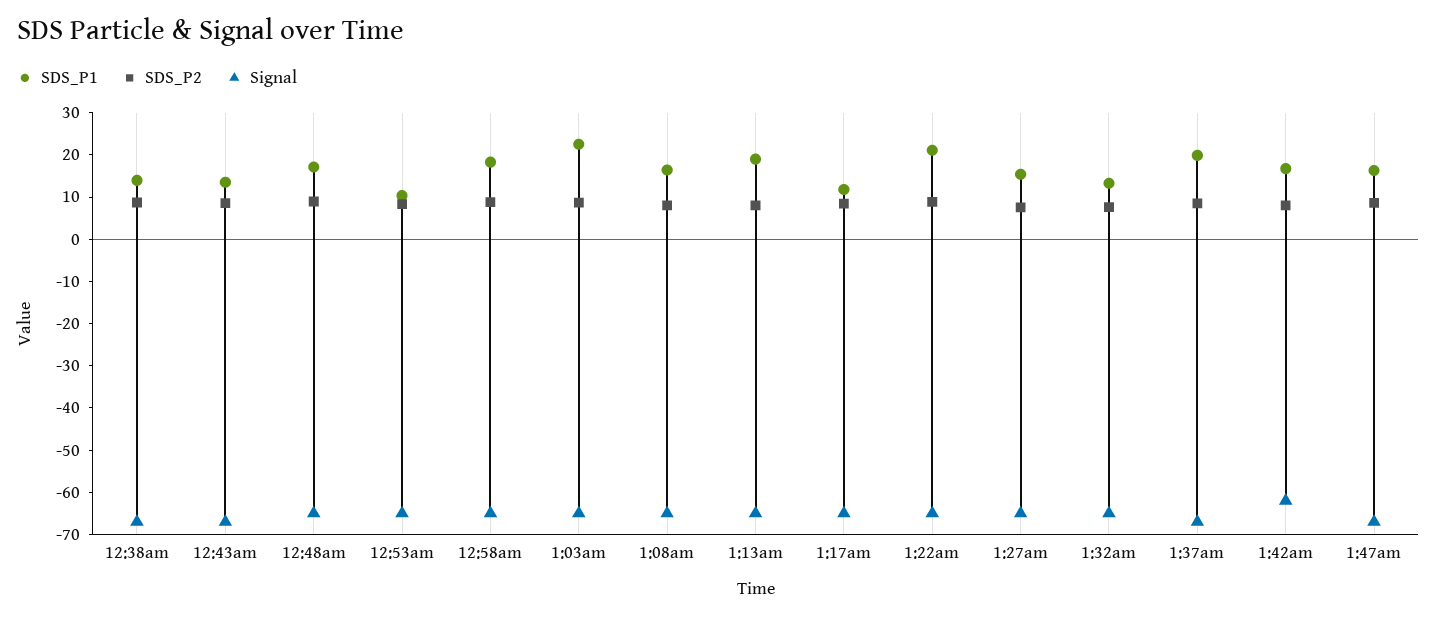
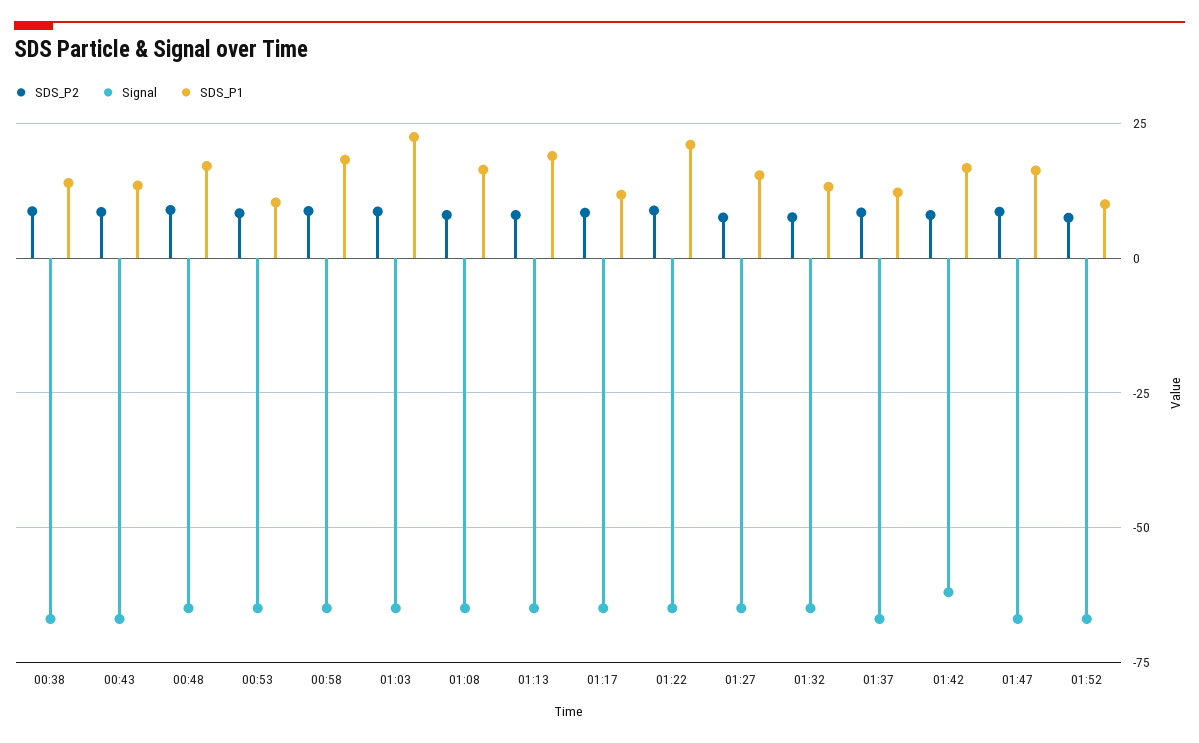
SDS_P1, 1:37am: 20 -> 12.5
SDS_P2, 01:52: none -> 7.5
Signal, 01:52: none -> -67.5
SDS_P1, 01:52: none -> 10

